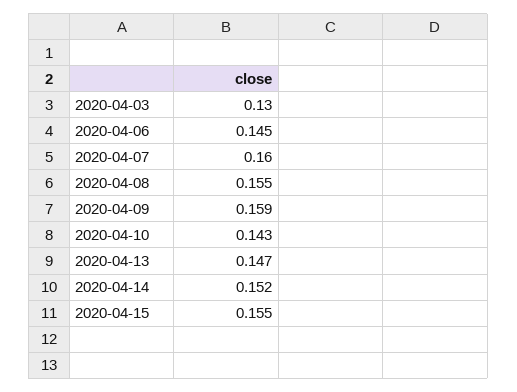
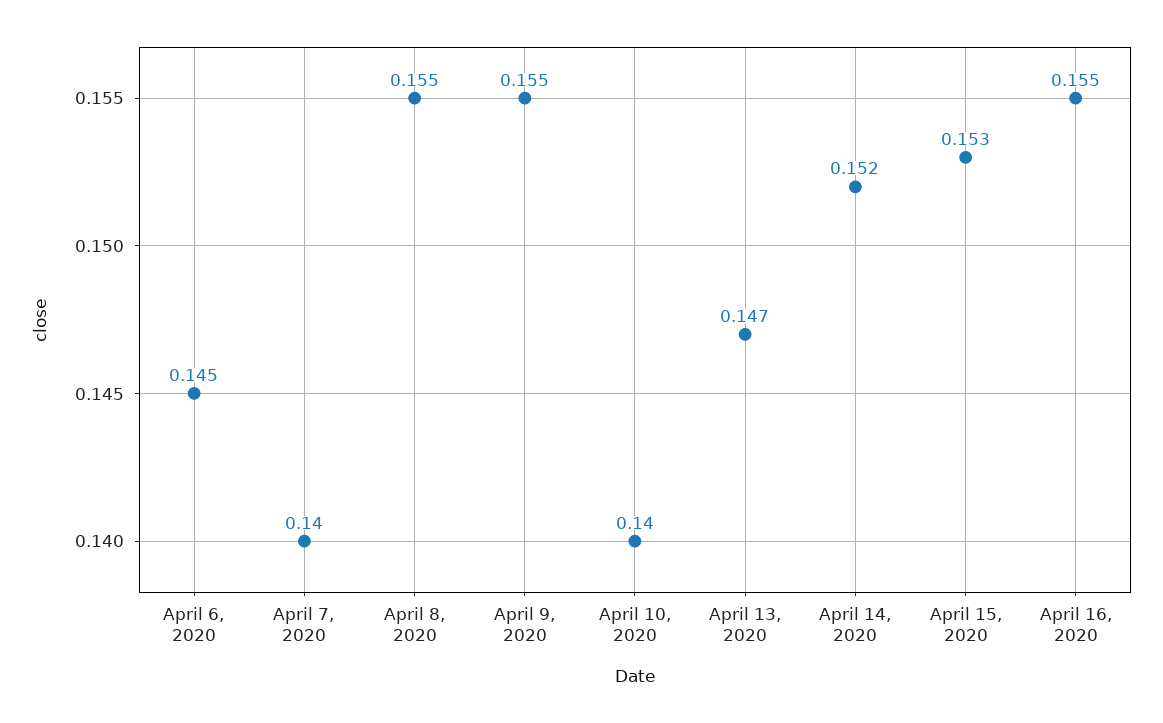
2020-04-03: 0.13 -> none
2020-04-07: 0.16 -> 0.14
2020-04-09: 0.159 -> 0.155
2020-04-10: 0.143 -> 0.14
2020-04-15: 0.155 -> 0.153
April 16, 2020: none -> 0.155

